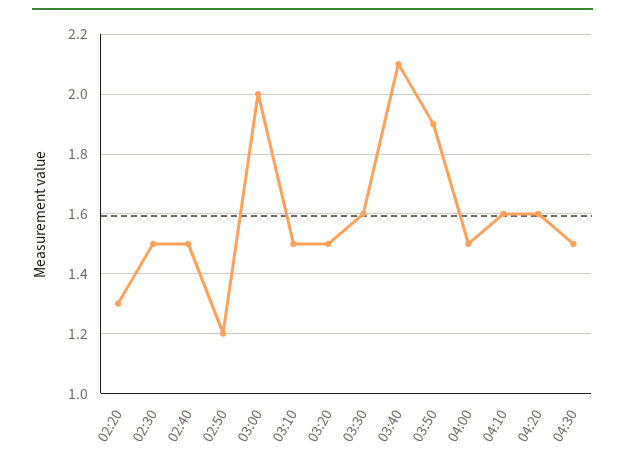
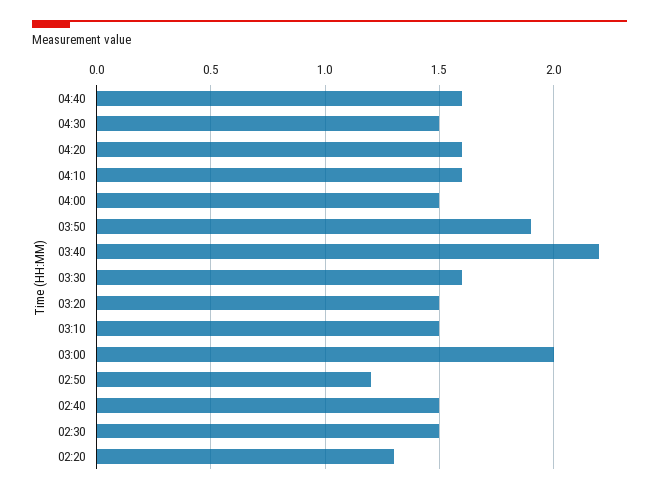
03:40: 2.1 -> 2.2
04:40: none -> 1.6

